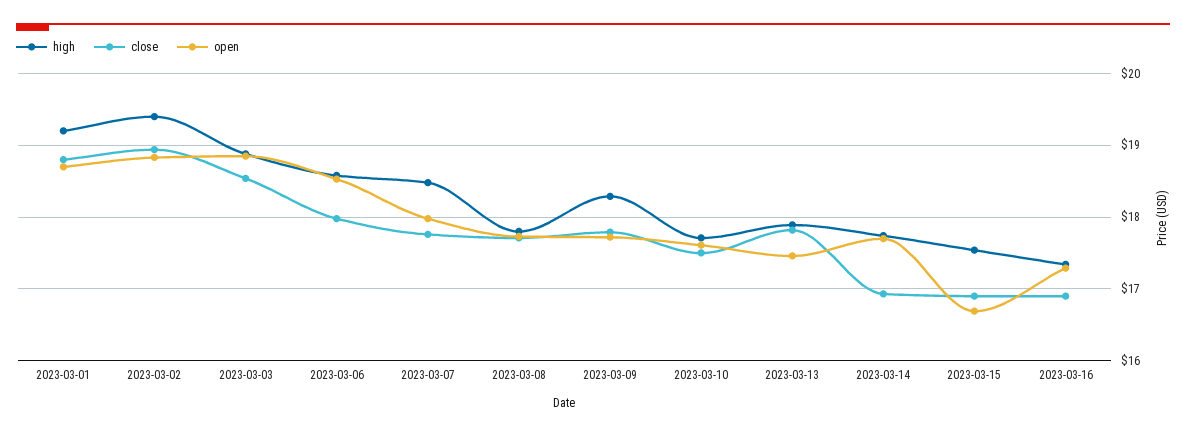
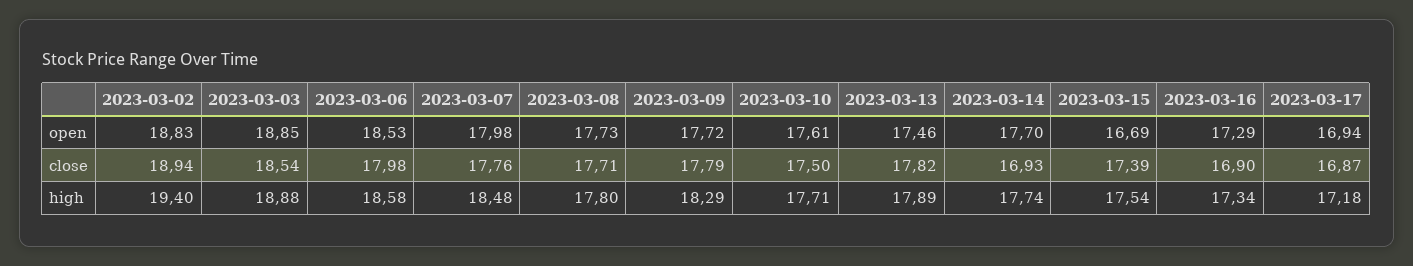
high, 2023-03-01: 19.2 -> none
close, 2023-03-01: 18.8 -> none
open, 2023-03-01: 18.7 -> none
close, 2023-03-15: 16.9 -> 17.39
open, 2023-03-17: none -> 16.94
close, 2023-03-17: none -> 16.87
high, 2023-03-17: none -> 17.18

